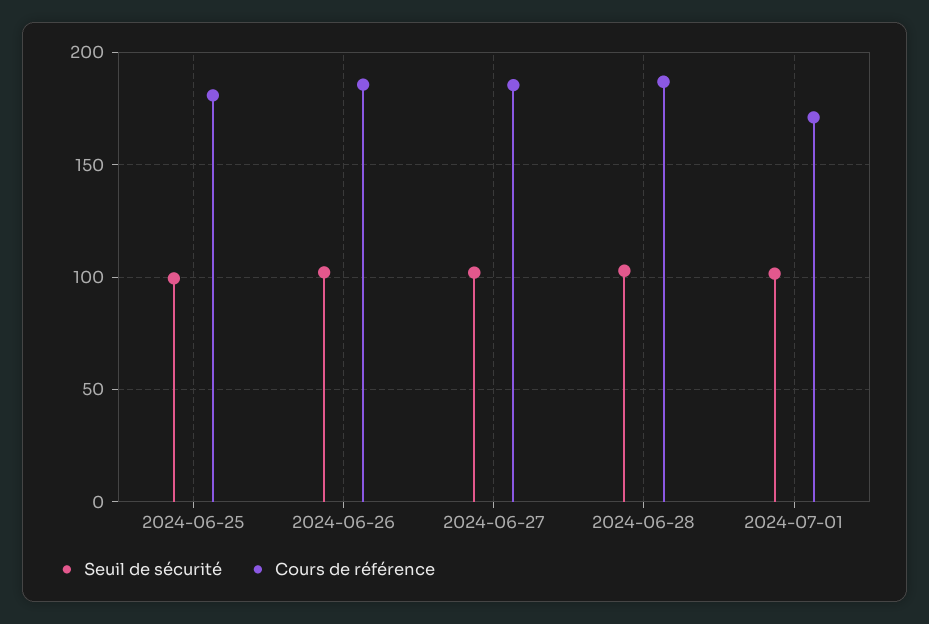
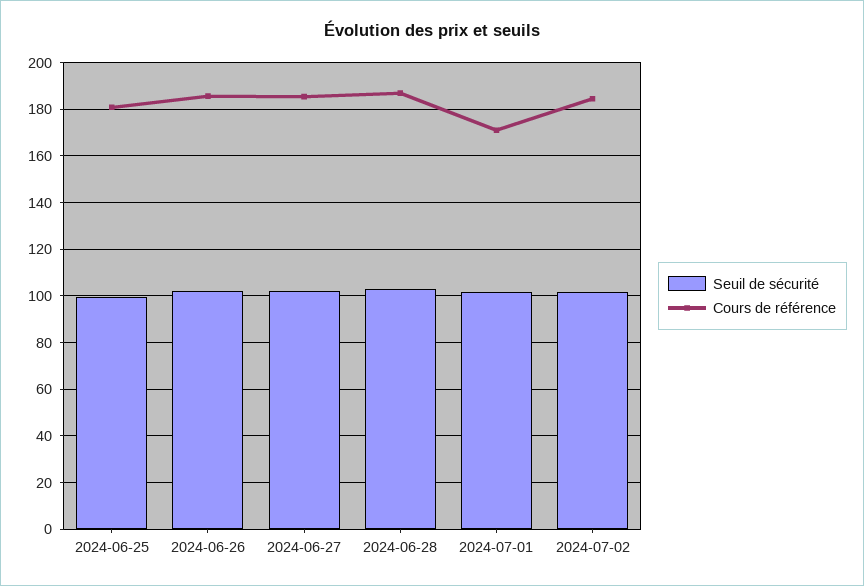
Seuil de sécurité, 2024-07-02: none -> 100
Cours de référence, 2024-07-02: none -> 185

